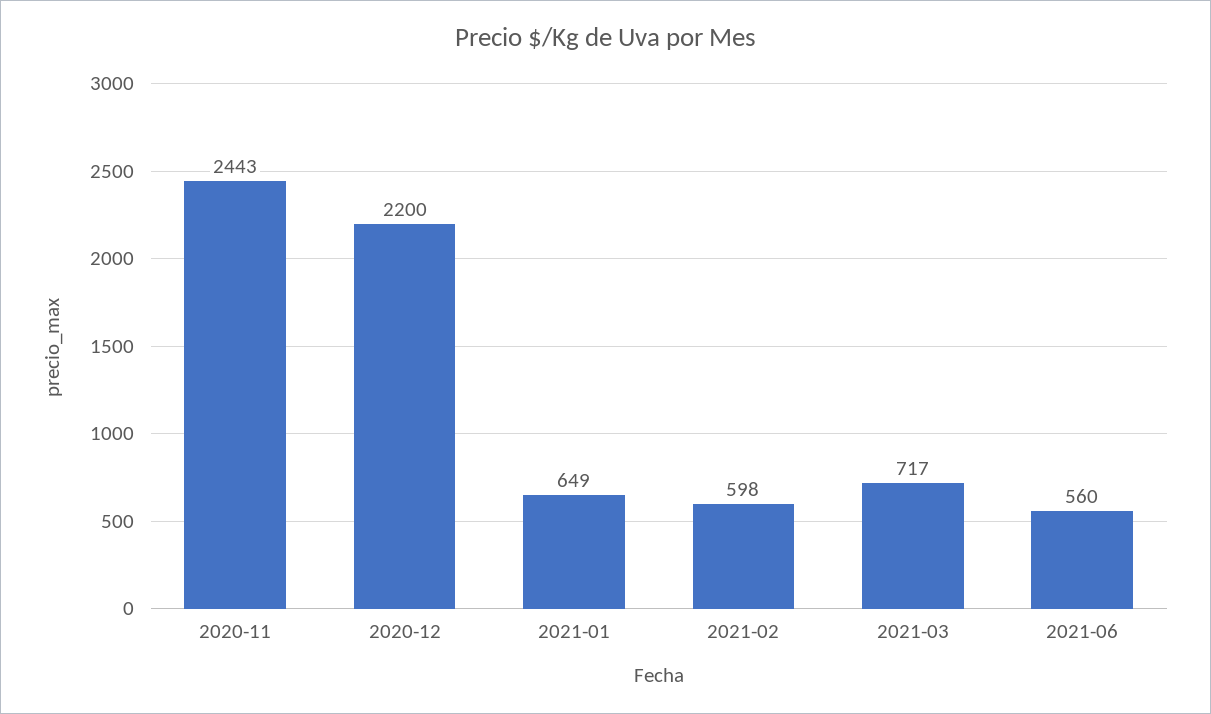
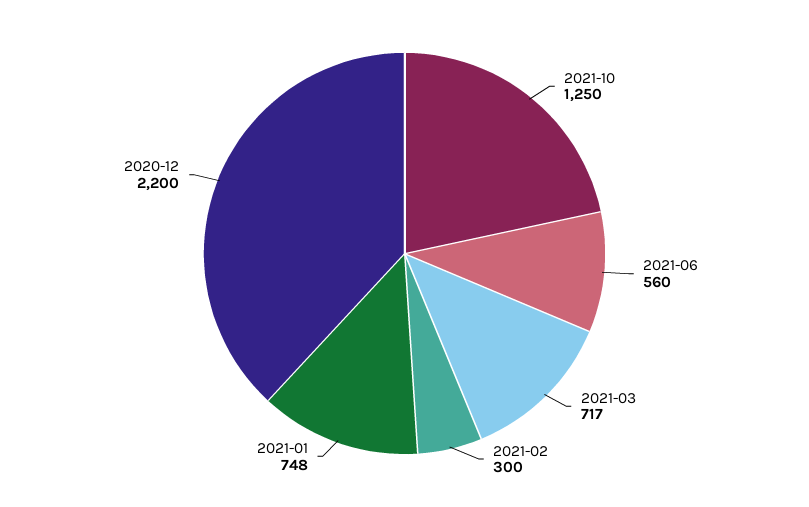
2020-11: 2443 -> none
2021-01: 649 -> 748
2021-02: 598 -> 300
2021-10: none -> 1250

